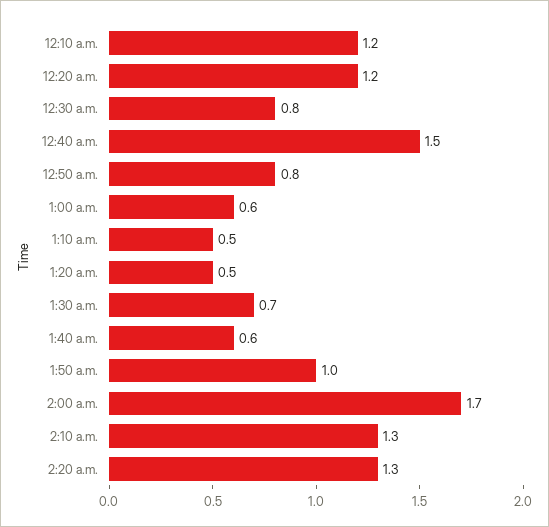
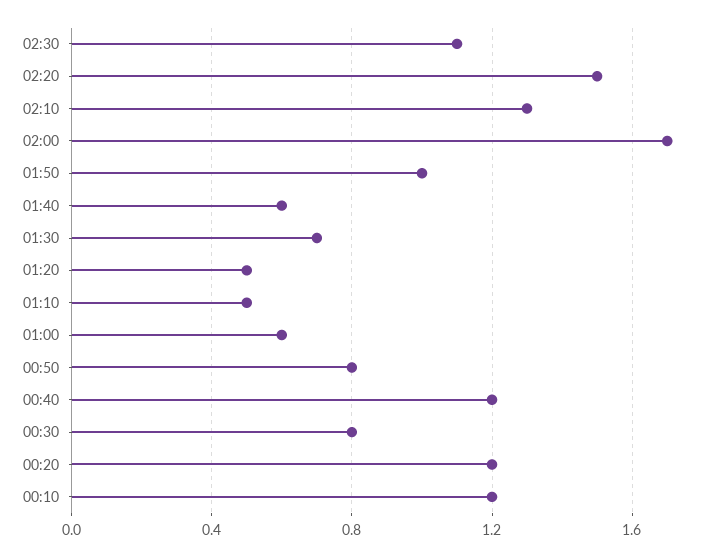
12:40 a.m.: 1.5 -> 1.2
2:20 a.m.: 1.3 -> 1.5
02:30: none -> 1.1

